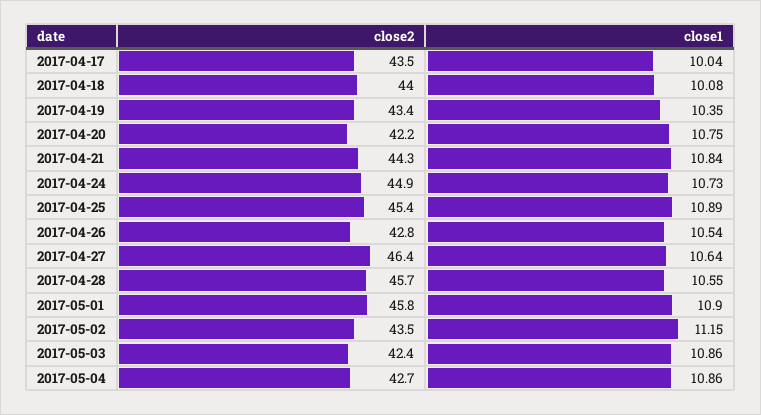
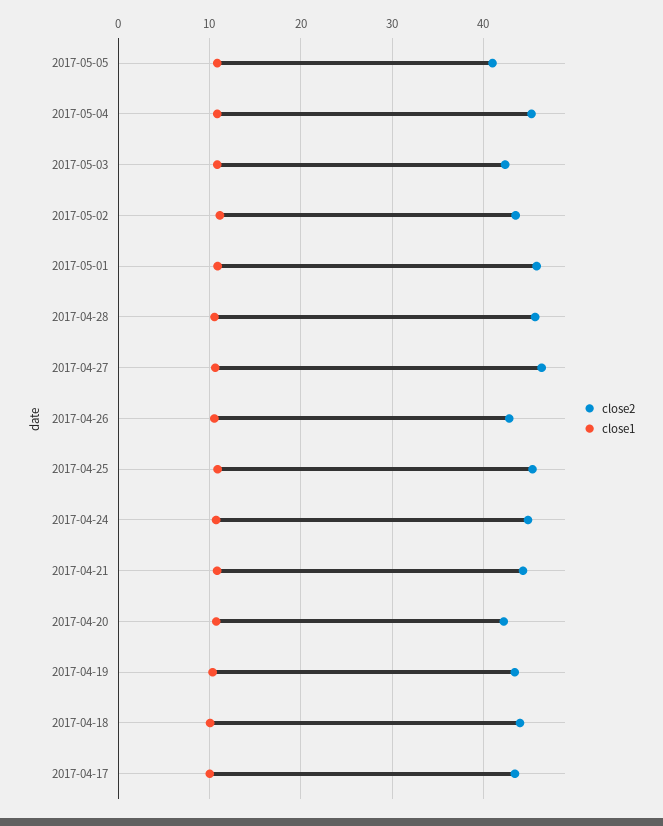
close2, 2017-05-04: 42.7 -> 45
close2, 2017-05-05: none -> 41
close1, 2017-05-05: none -> 11

